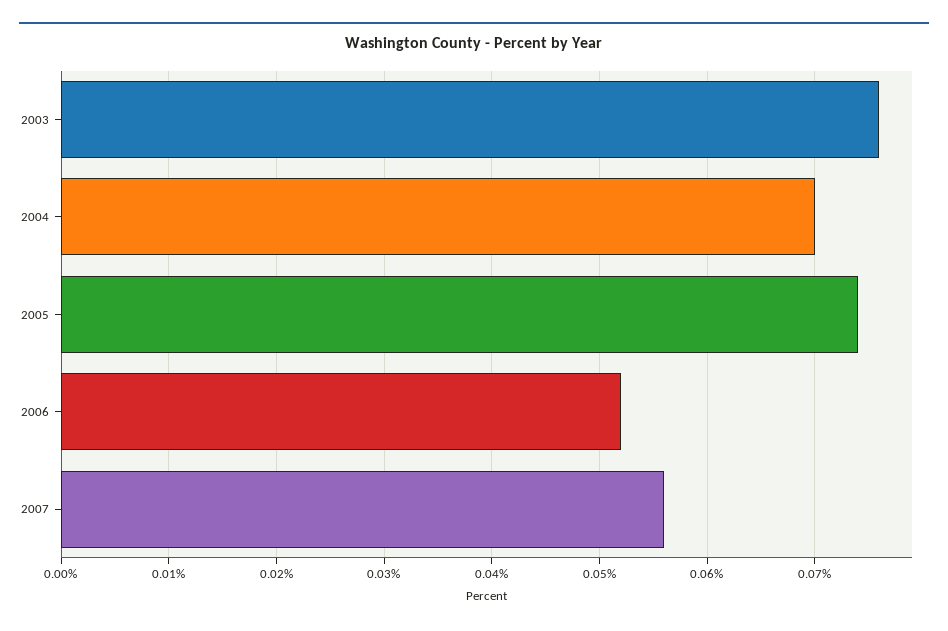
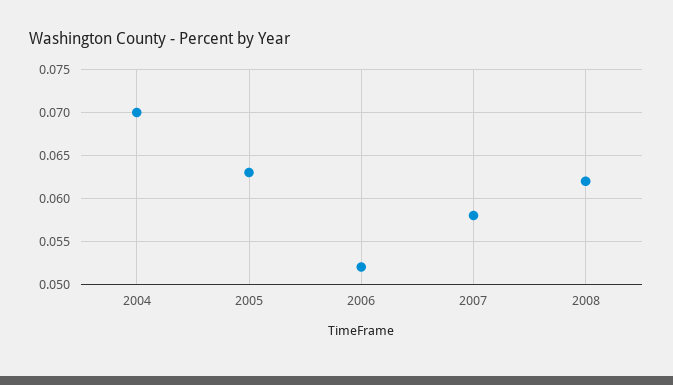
2003: 0.076 -> none
2005: 0.074 -> 0.063
2007: 0.056 -> 0.058
2008: none -> 0.062

